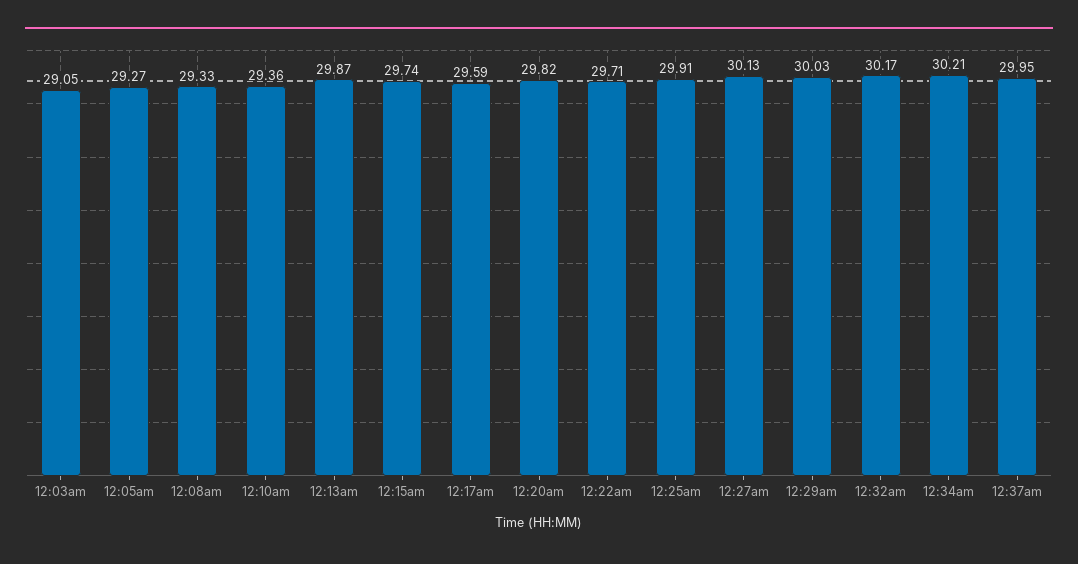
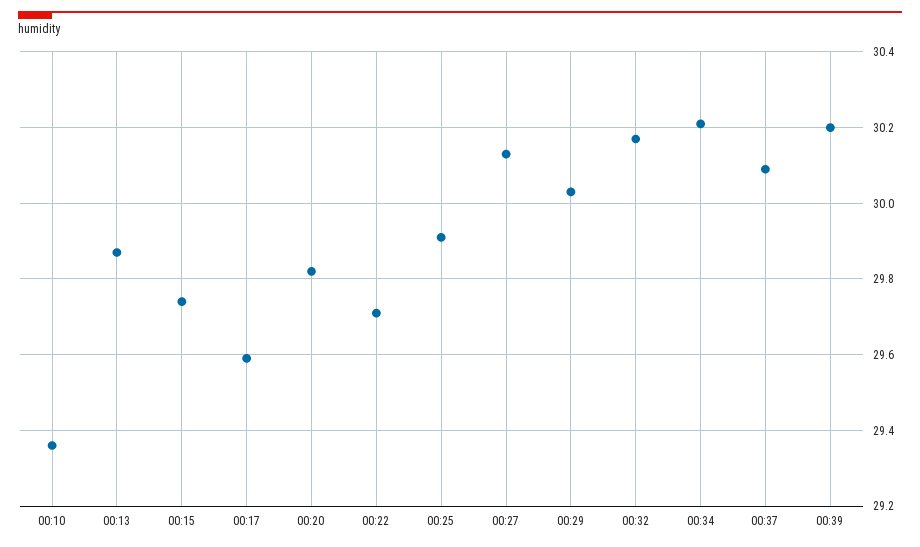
12:03am: 29.05 -> none
12:05am: 29.27 -> none
12:08am: 29.33 -> none
12:37am: 29.95 -> 30.1
00:39: none -> 30.2

